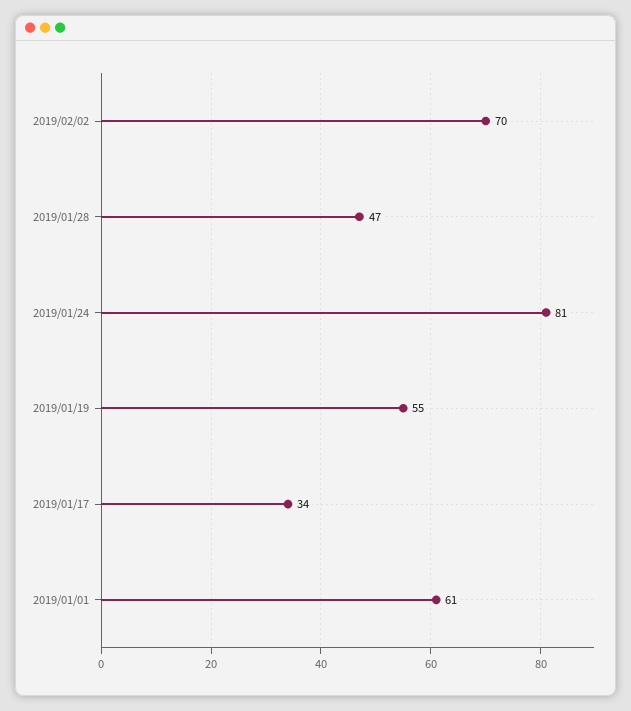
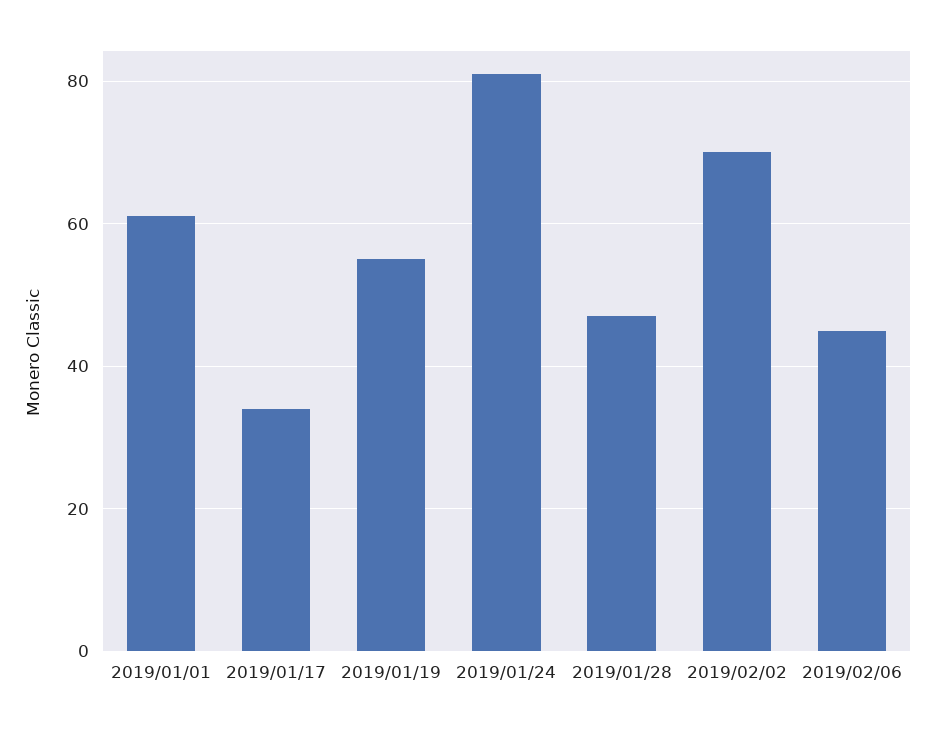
2019/02/06: none -> 45

